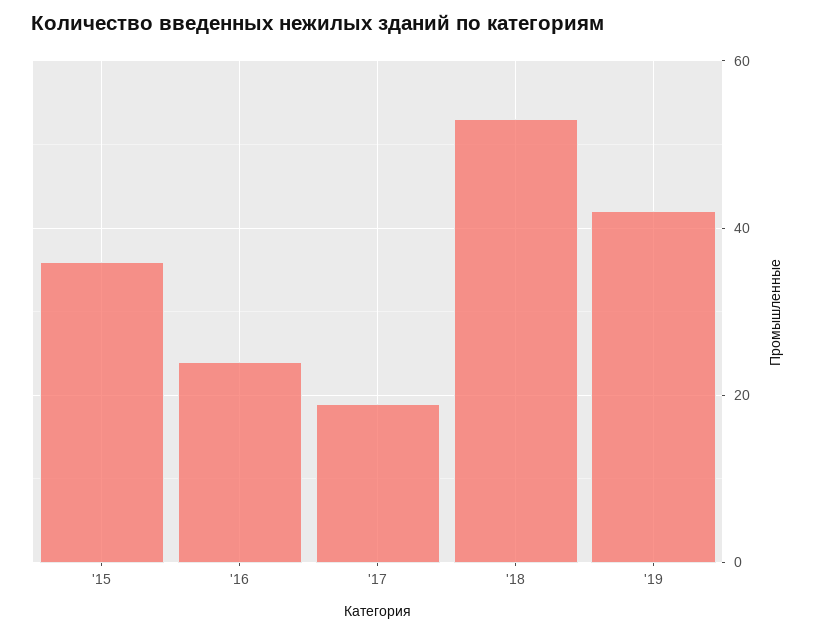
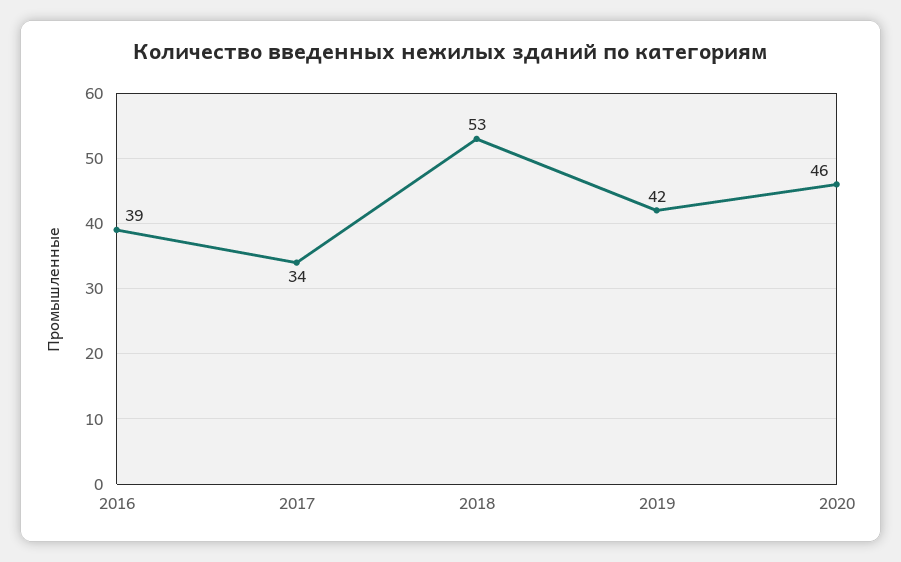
'15: 35 -> none
'16: 25 -> 39
'17: 20 -> 34
2020: none -> 46

